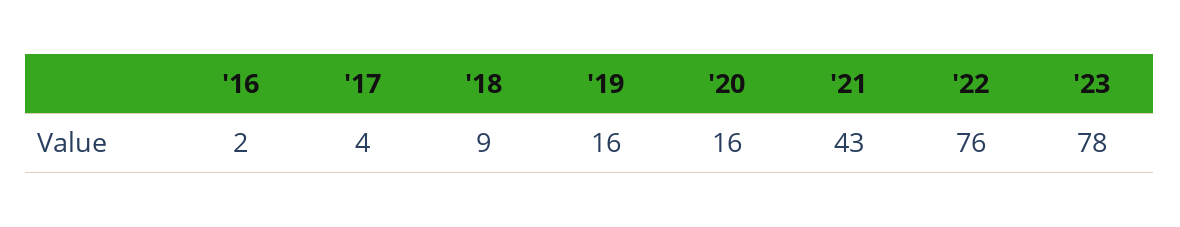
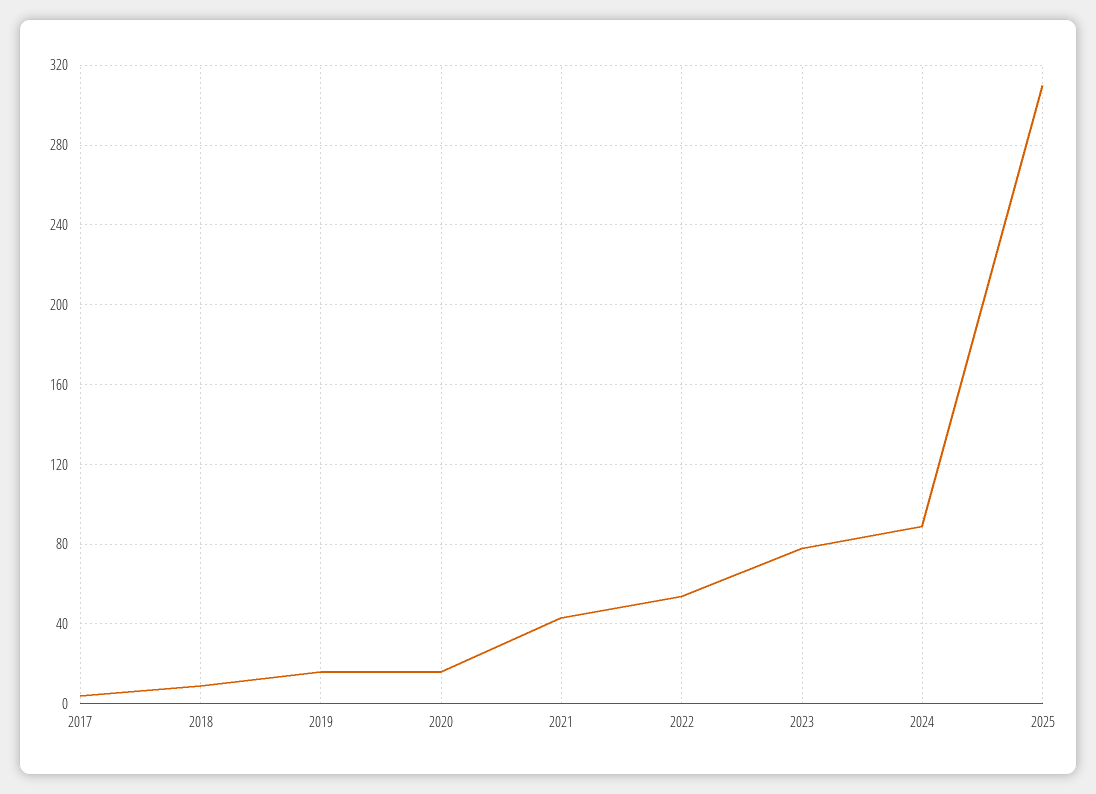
'16: 2 -> none
'22: 76 -> 55
2024: none -> 90
2025: none -> 310

